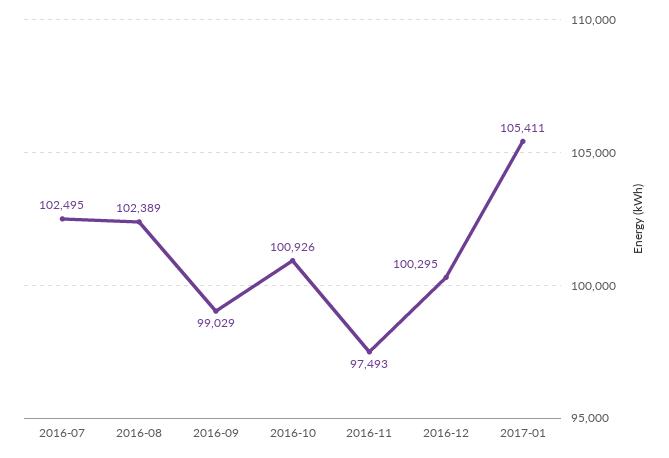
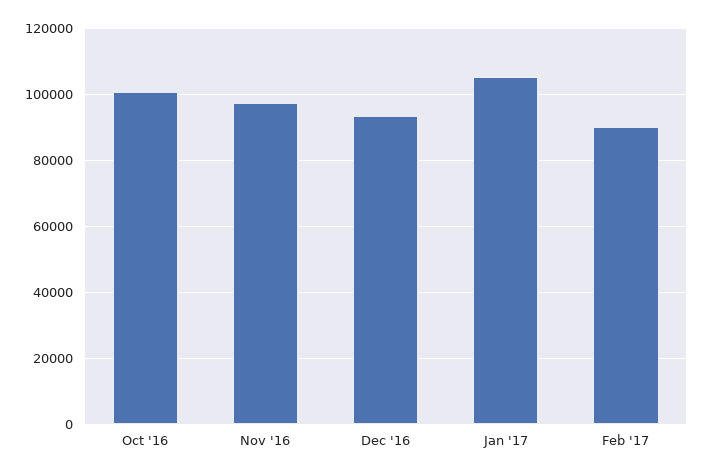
2016-07: 102495 -> none
2016-08: 102389 -> none
2016-09: 99029 -> none
2016-12: 100295 -> 94000
Feb '17: none -> 90000

